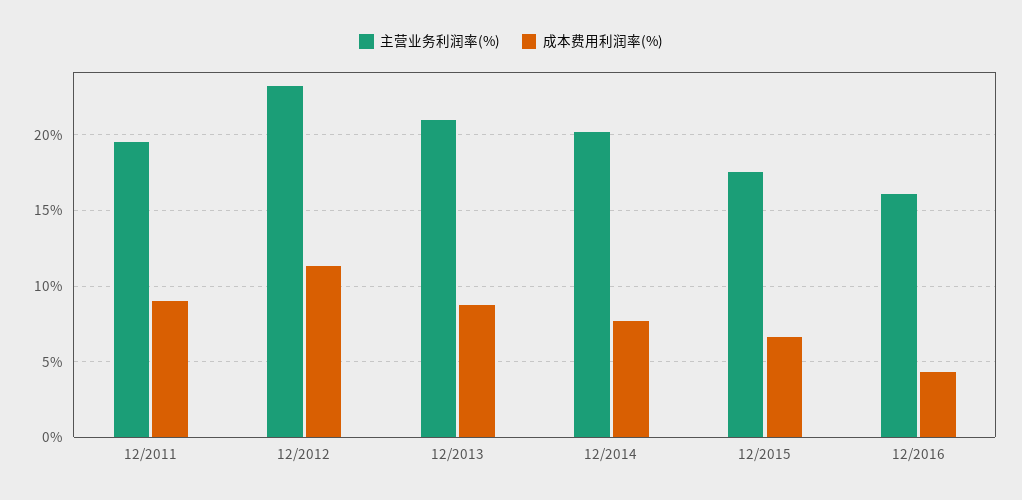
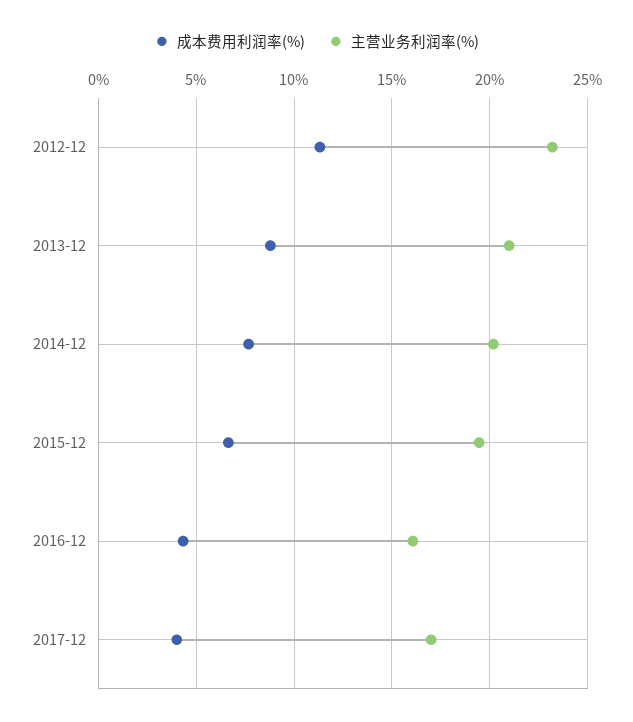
主营业务利润率(%), 12/2011: 19.5 -> none
成本费用利润率(%), 12/2011: 9 -> none
主营业务利润率(%), 12/2015: 17.5 -> 19.5
成本费用利润率(%), 2017-12: none -> 4
主营业务利润率(%), 2017-12: none -> 17

